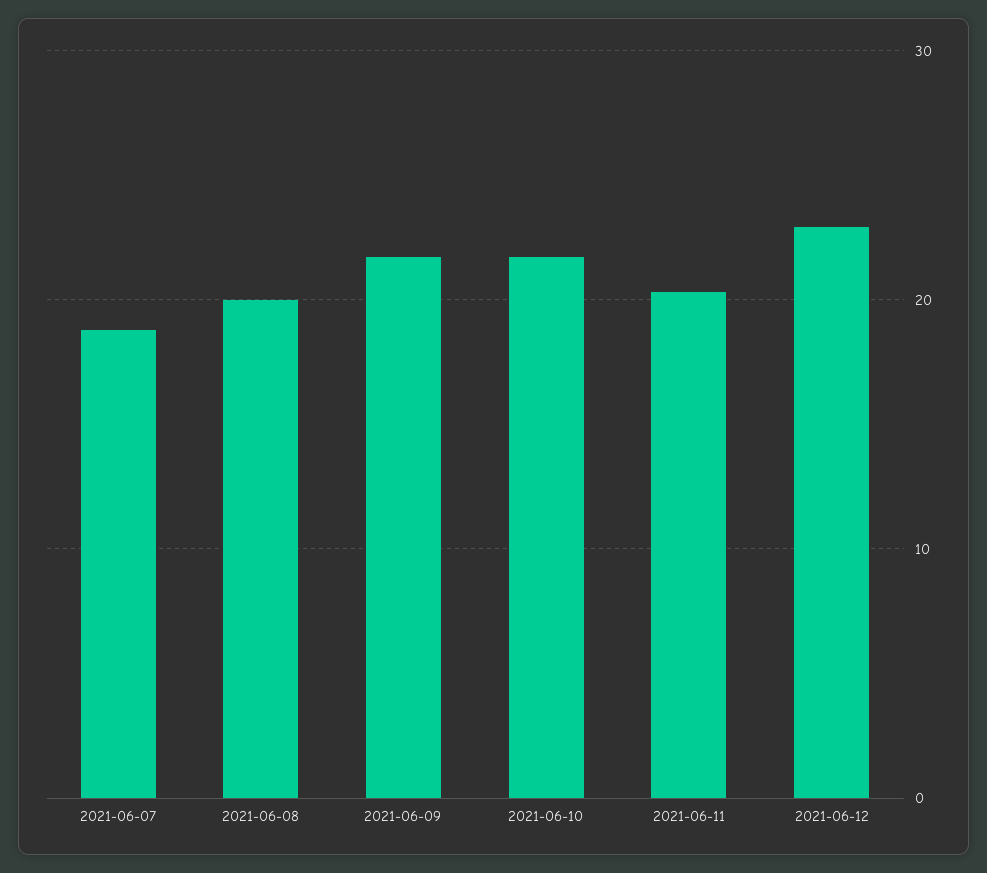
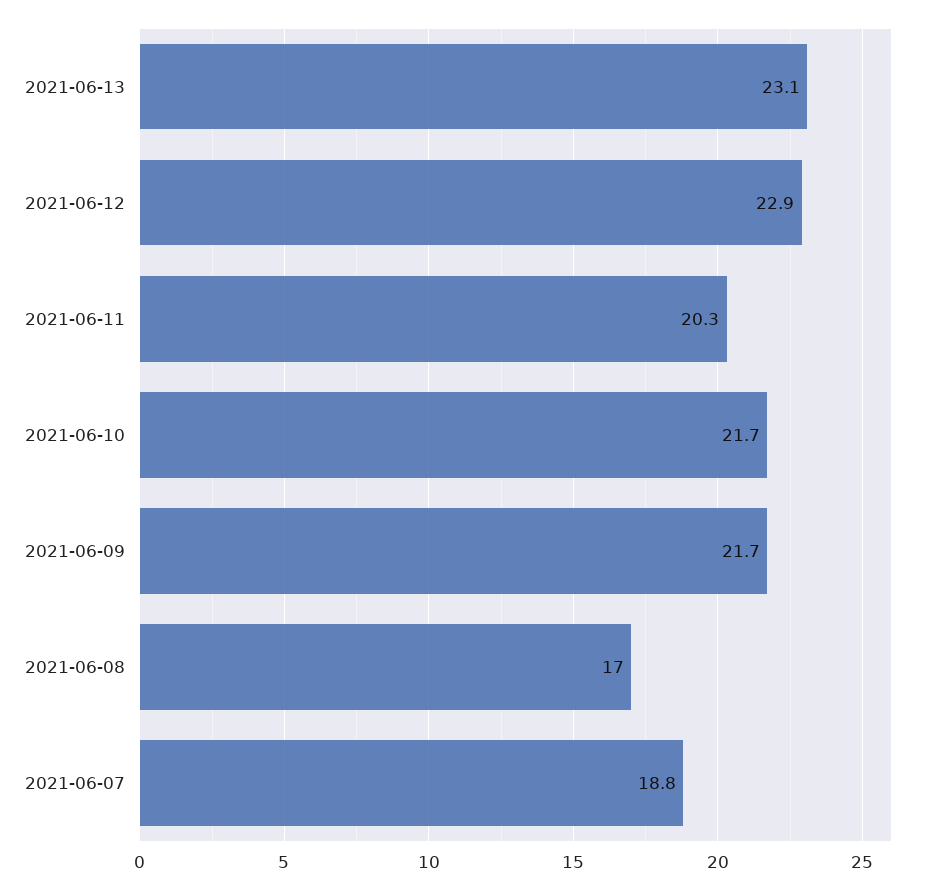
2021-06-08: 20 -> 17
2021-06-13: none -> 23.1

